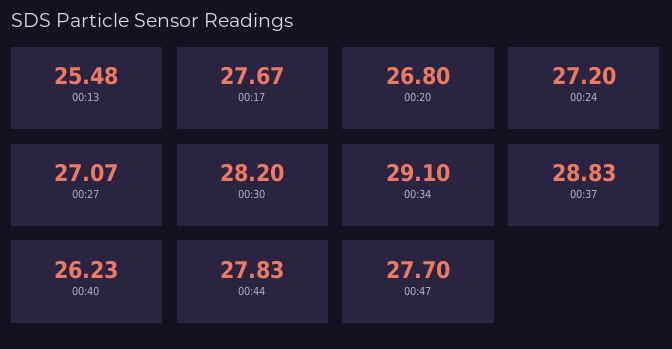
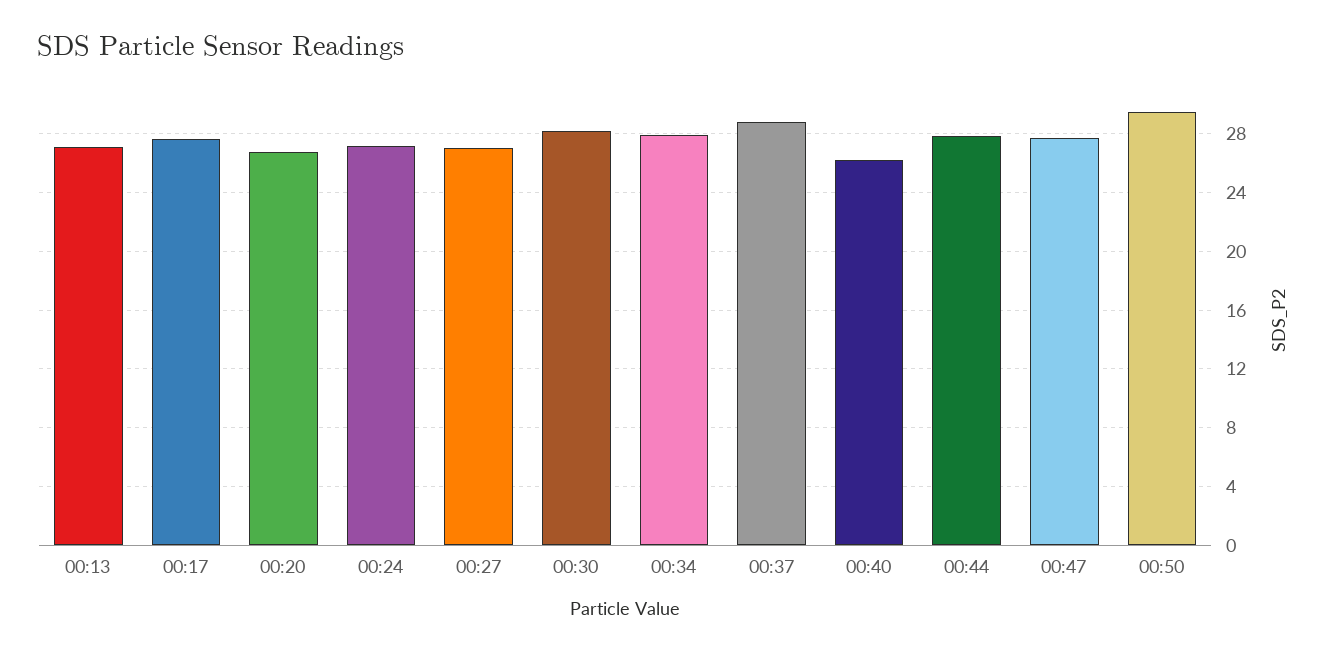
00:13: 25.48 -> 27
00:34: 29.1 -> 28
00:50: none -> 29.5

